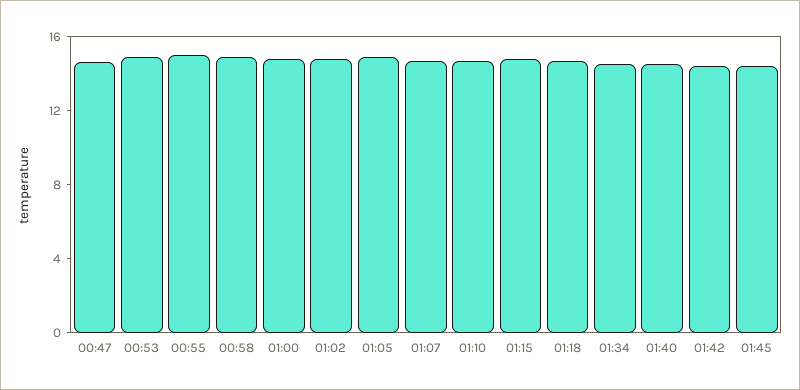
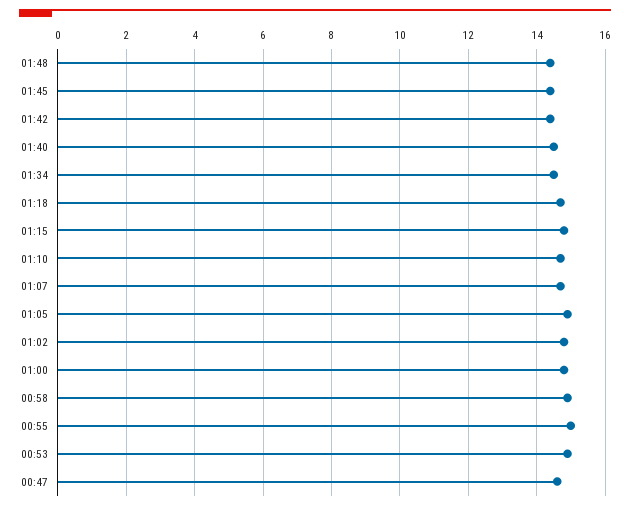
01:48: none -> 14.5

